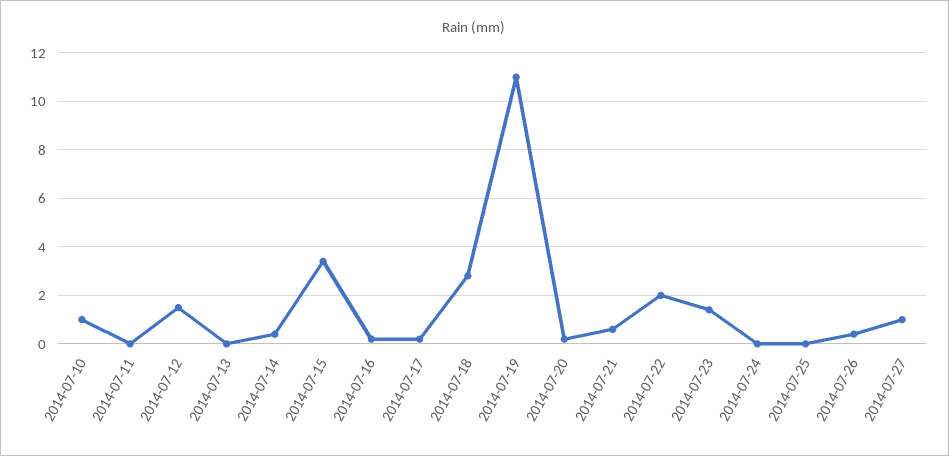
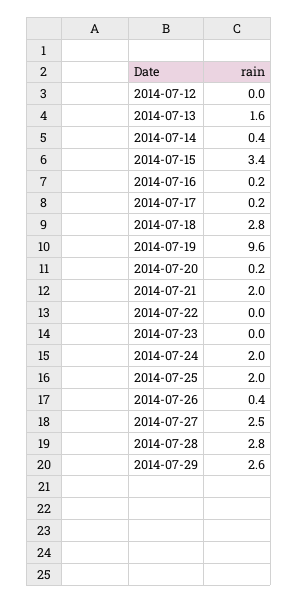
2014-07-10: 1 -> none
2014-07-11: 0 -> none
2014-07-12: 1.5 -> 0
2014-07-13: 0 -> 1.6
2014-07-19: 11 -> 9.6
2014-07-21: 0.5 -> 2
2014-07-22: 2 -> 0
2014-07-23: 1.5 -> 0
2014-07-24: 0 -> 2
2014-07-25: 0 -> 2
2014-07-27: 1 -> 2.5
2014-07-28: none -> 2.8
2014-07-29: none -> 2.6

